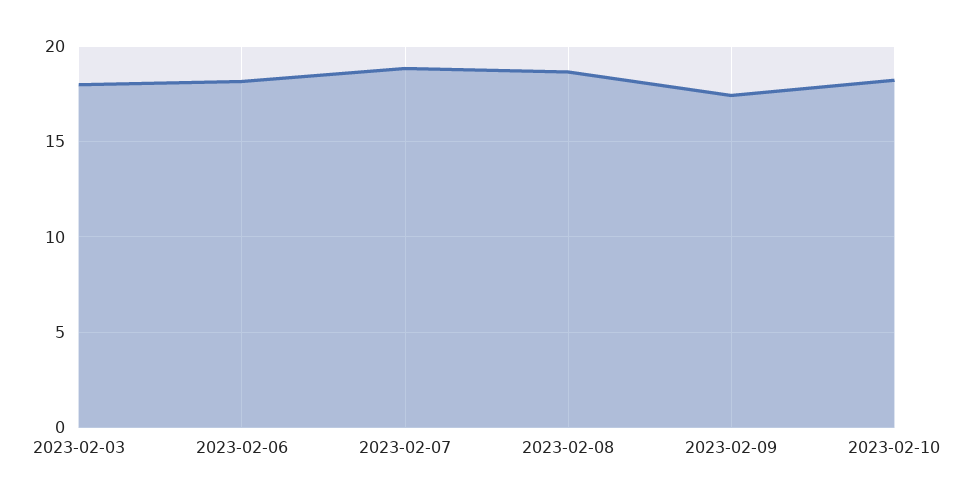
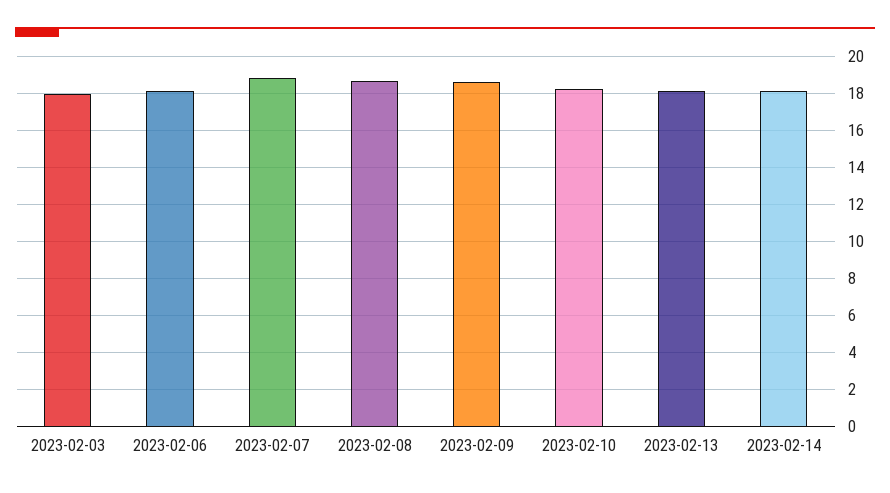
2023-02-09: 17.5 -> 18.5
2023-02-13: none -> 18
2023-02-14: none -> 18

